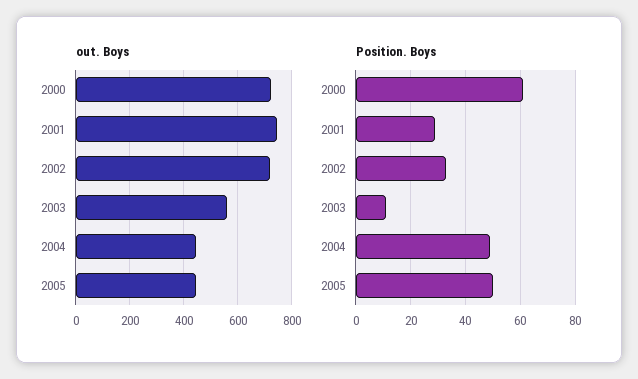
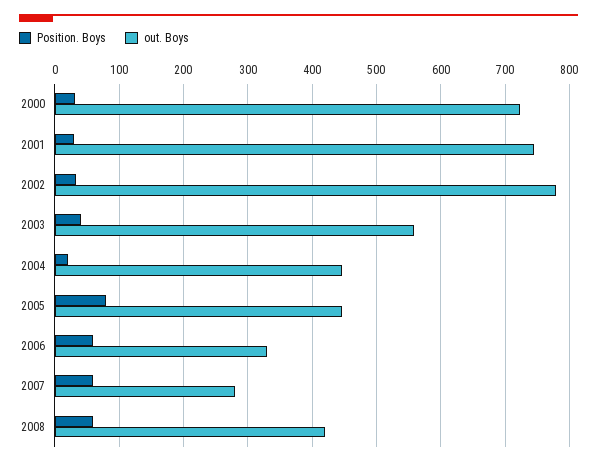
out. Boys, 2002: 725 -> 780
Position. Boys, 2000: 60 -> 30
Position. Boys, 2003: 10 -> 40
Position. Boys, 2004: 50 -> 20
Position. Boys, 2005: 50 -> 80
Position. Boys, 2006: none -> 60
out. Boys, 2006: none -> 330
Position. Boys, 2007: none -> 60
out. Boys, 2007: none -> 280
Position. Boys, 2008: none -> 60
out. Boys, 2008: none -> 420

